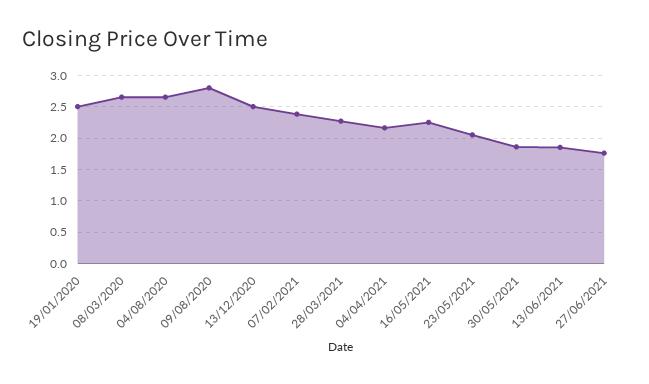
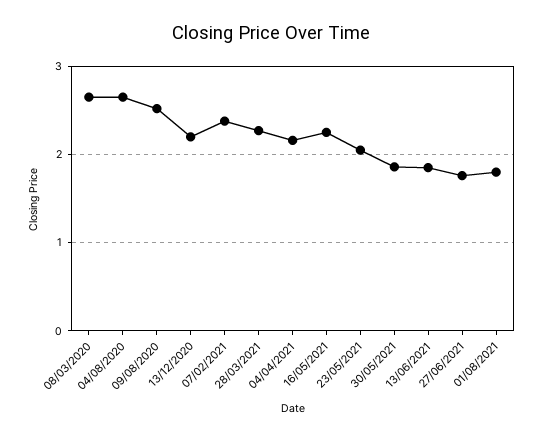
19/01/2020: 2.5 -> none
09/08/2020: 2.8 -> 2.5
13/12/2020: 2.5 -> 2.2
01/08/2021: none -> 1.8

